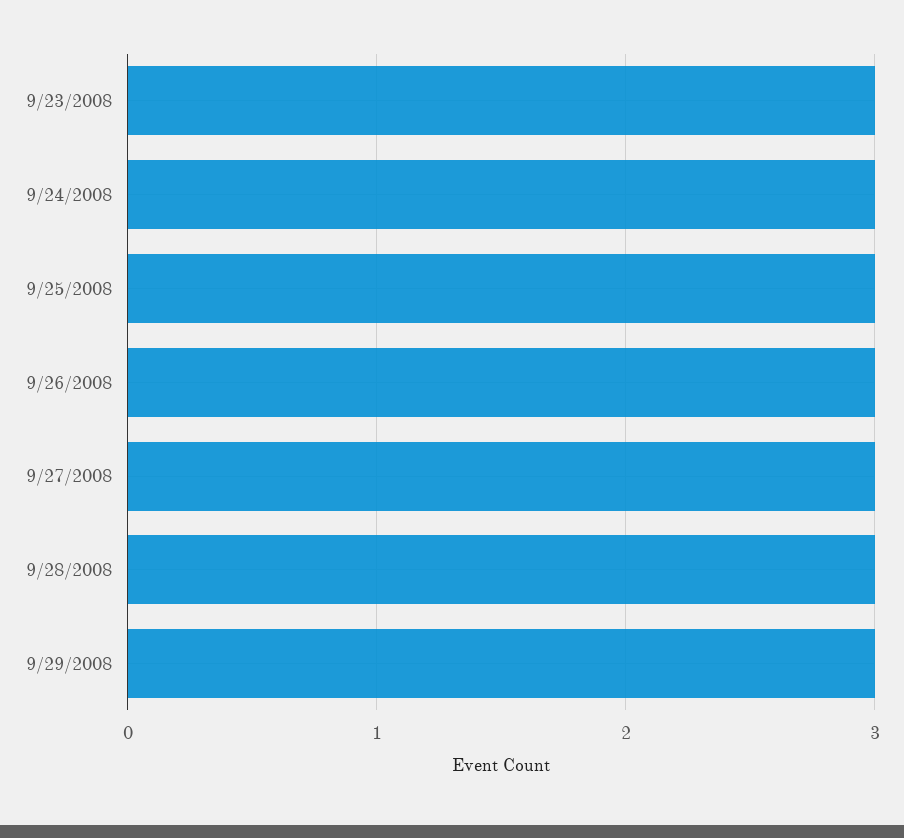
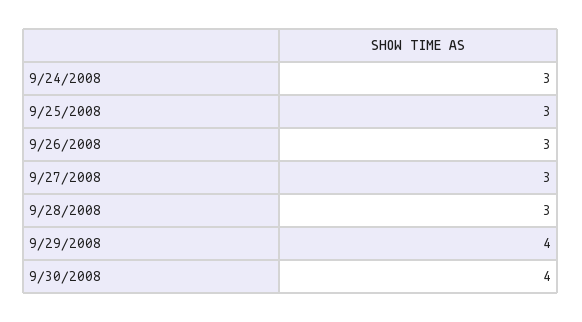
9/23/2008: 3 -> none
9/29/2008: 3 -> 4
9/30/2008: none -> 4

